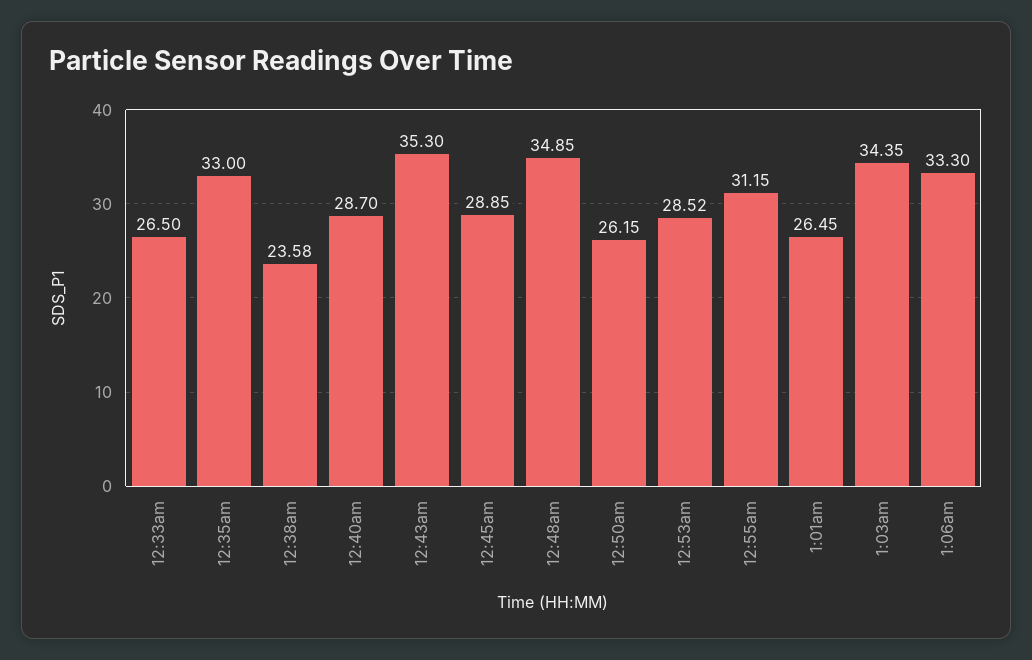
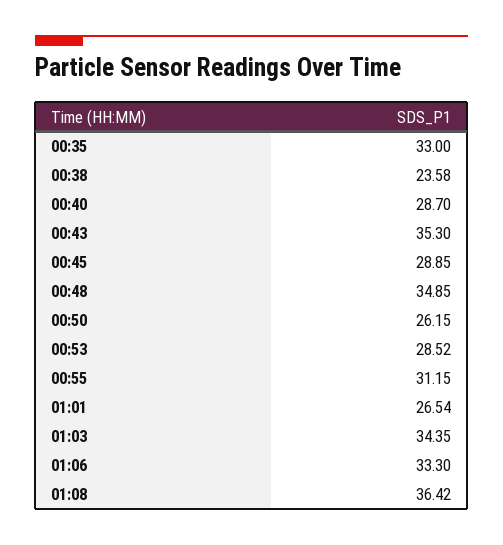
12:33am: 26.5 -> none
1:01am: 26.45 -> 26.54
01:08: none -> 36.42

